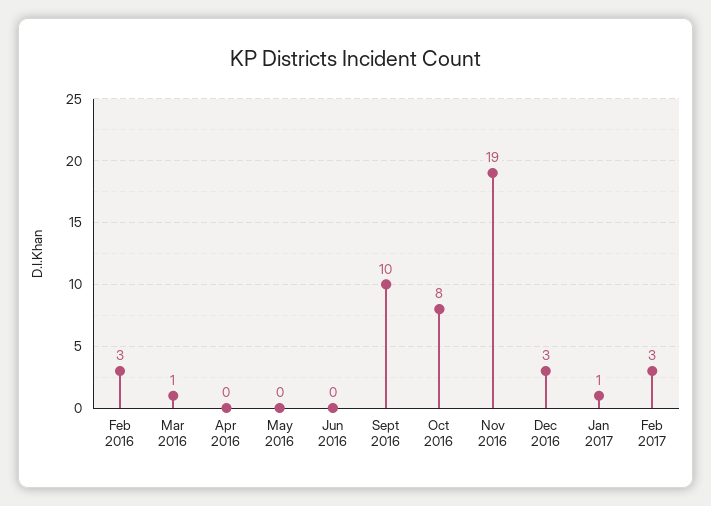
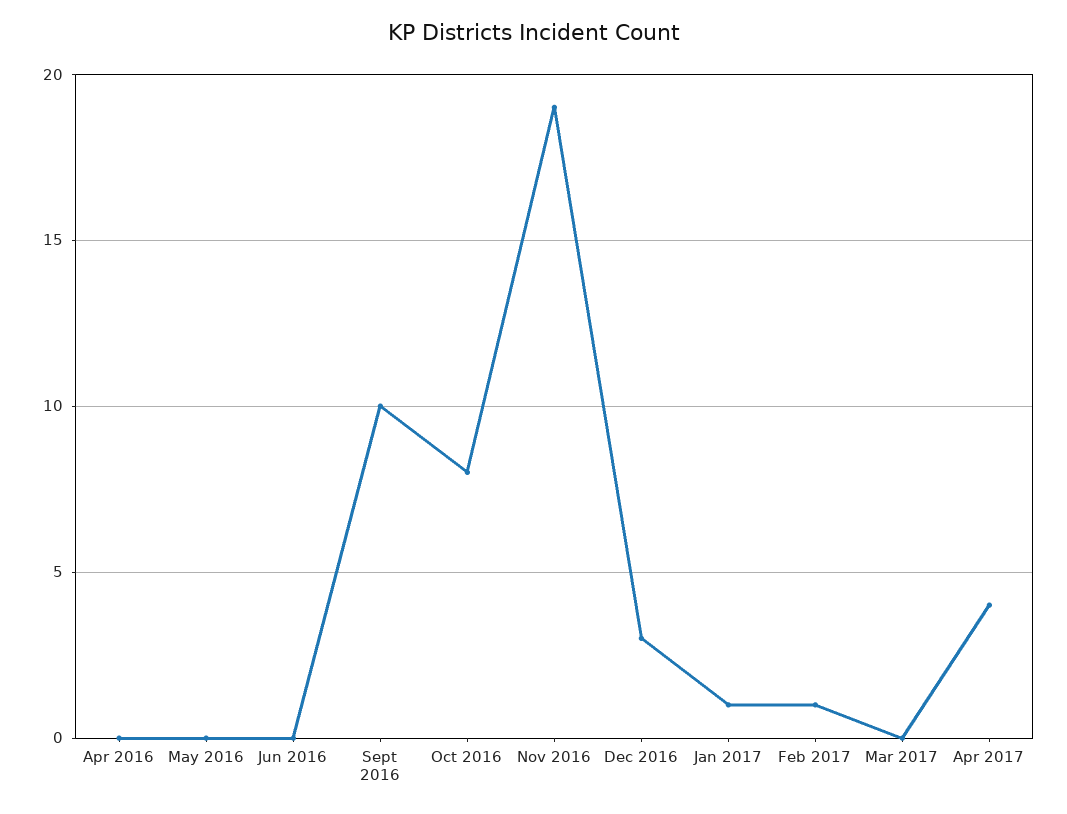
Feb 2016: 3 -> none
Mar 2016: 1 -> none
Feb 2017: 3 -> 1
Mar 2017: none -> 0
Apr 2017: none -> 4

